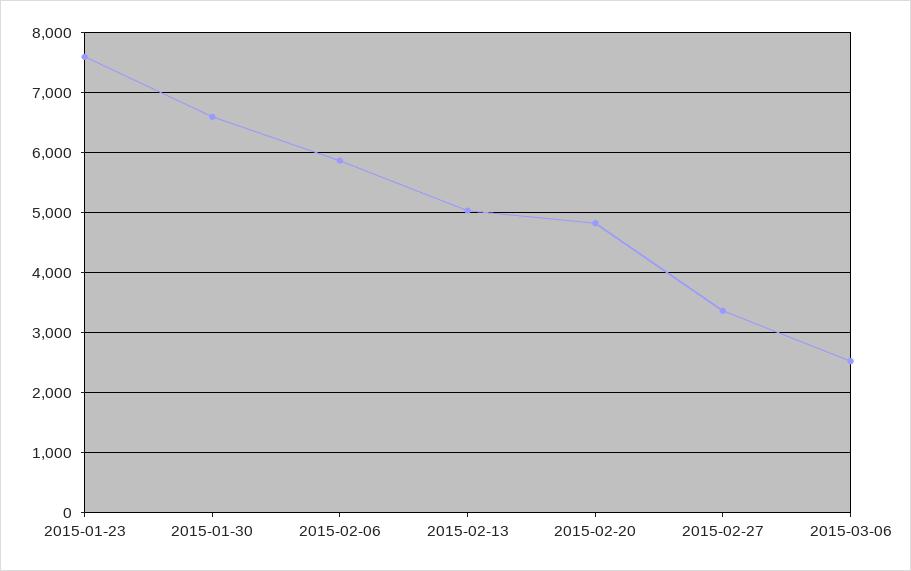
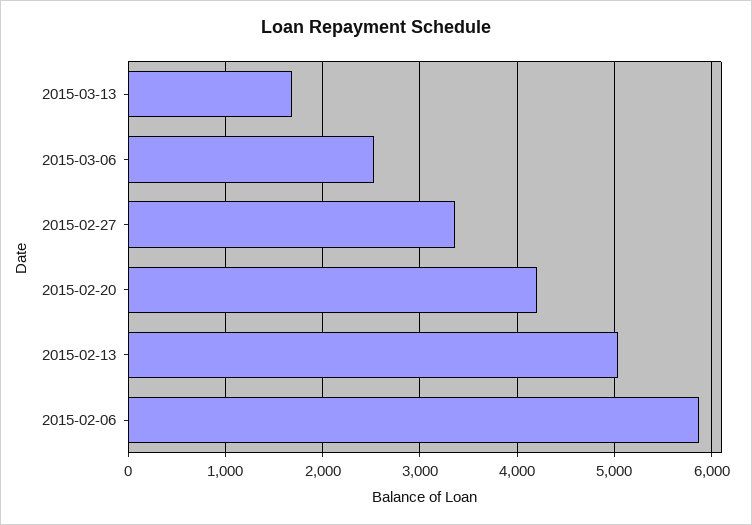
2015-01-23: 7600 -> none
2015-01-30: 6600 -> none
2015-02-20: 4800 -> 4200
2015-03-13: none -> 1700

